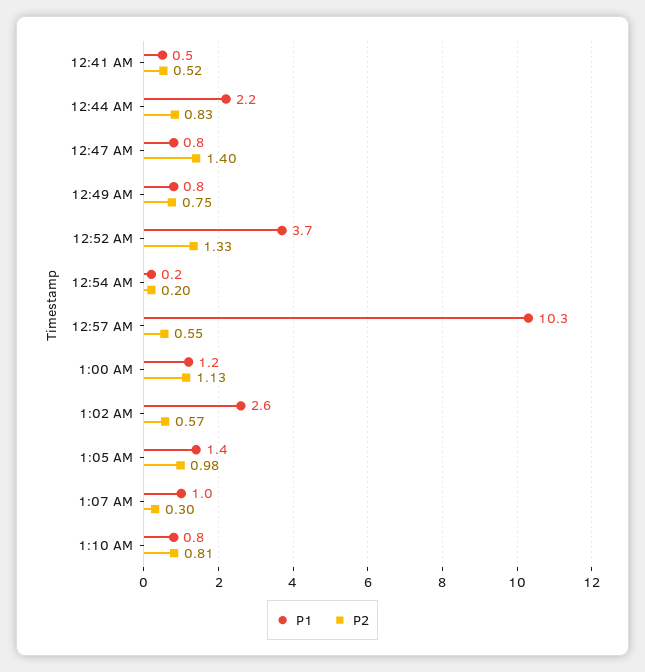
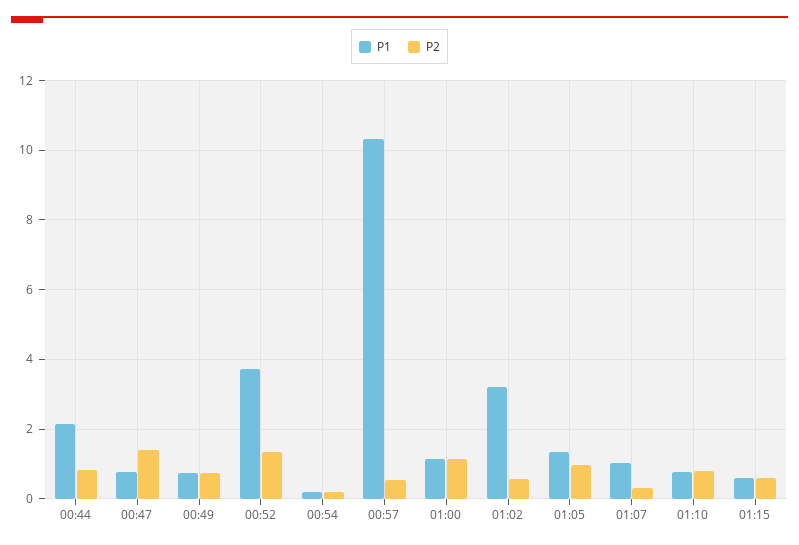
P1, 12:41 AM: 0.5 -> none
P2, 12:41 AM: 0.52 -> none
P1, 1:02 AM: 2.6 -> 3.2
P1, 01:15: none -> 0.6
P2, 01:15: none -> 0.6

